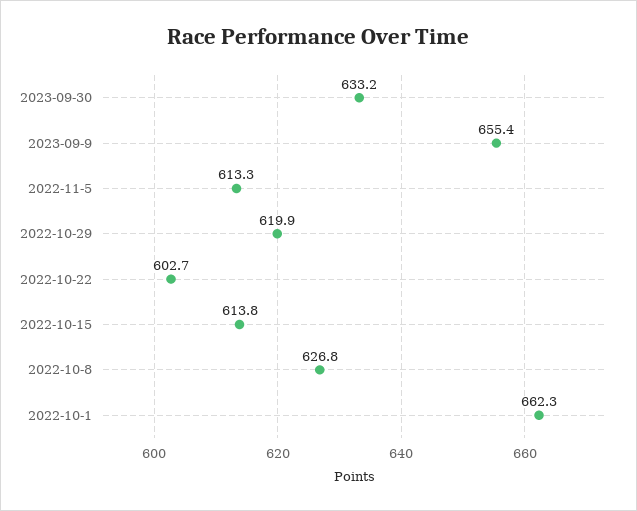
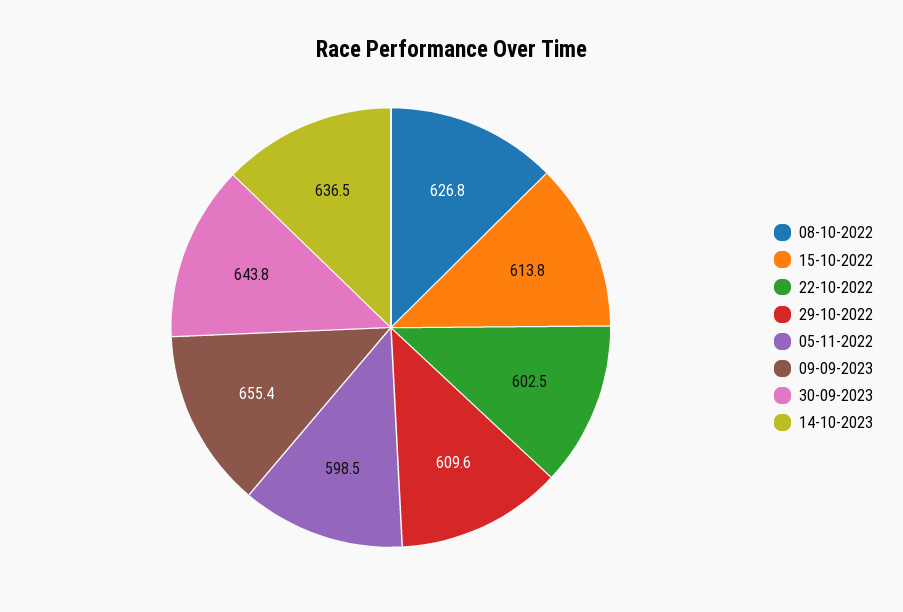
2023-09-30: 633.2 -> 643.8
2022-11-5: 613.3 -> 598.5
2022-10-29: 619.9 -> 609.6
2022-10-22: 602.7 -> 602.5
2022-10-1: 662.3 -> none
14-10-2023: none -> 636.5

